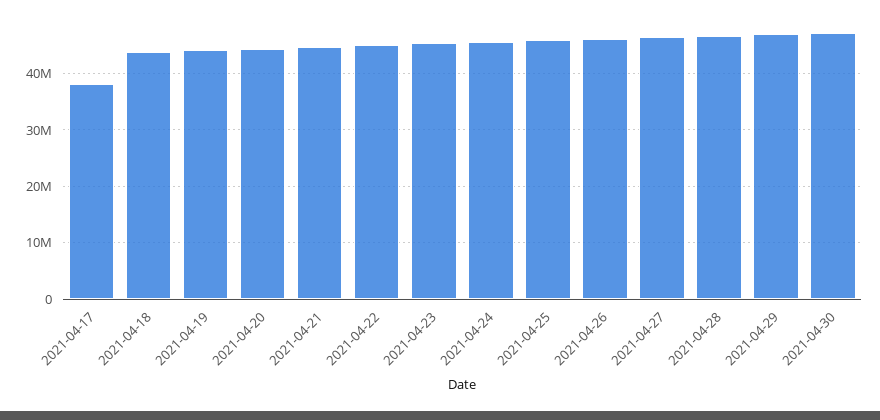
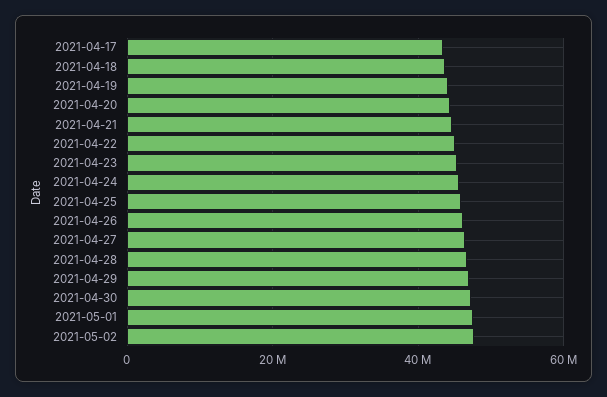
2021-04-17: 38000000 -> 44000000
2021-05-01: none -> 48000000
2021-05-02: none -> 48000000

